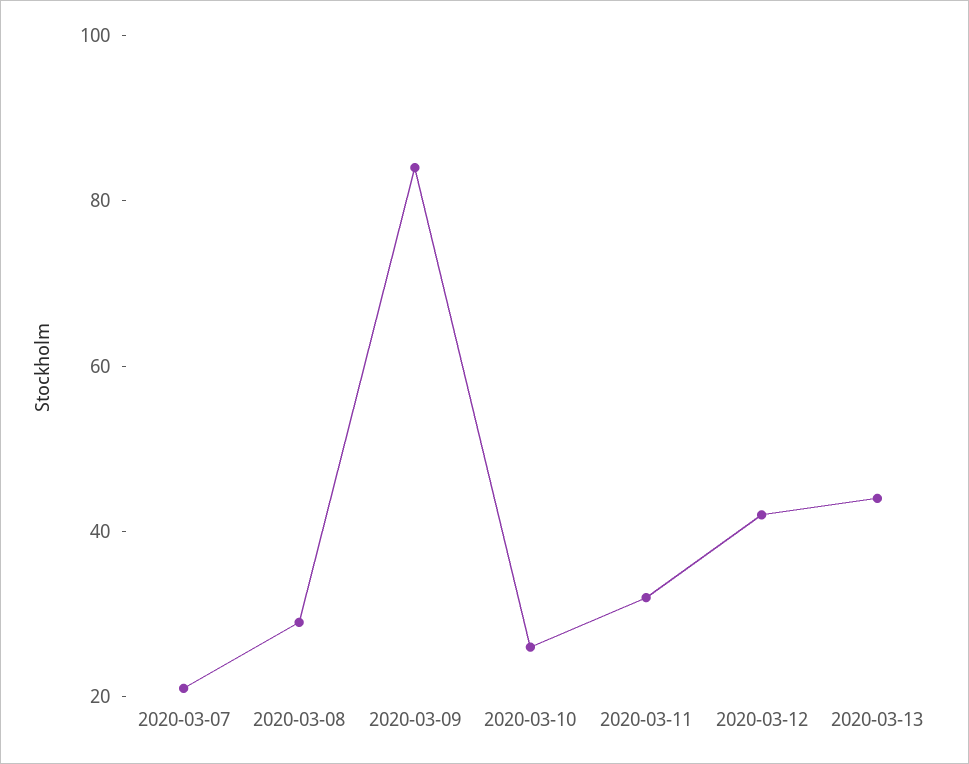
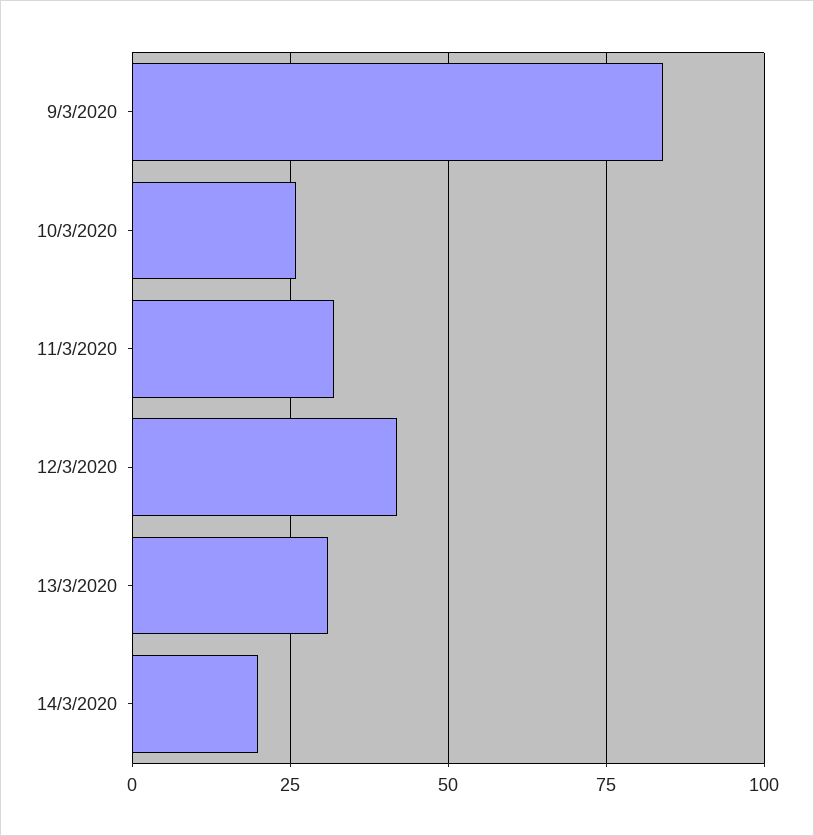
2020-03-07: 20 -> none
2020-03-08: 30 -> none
2020-03-13: 45 -> 30
14/3/2020: none -> 20

